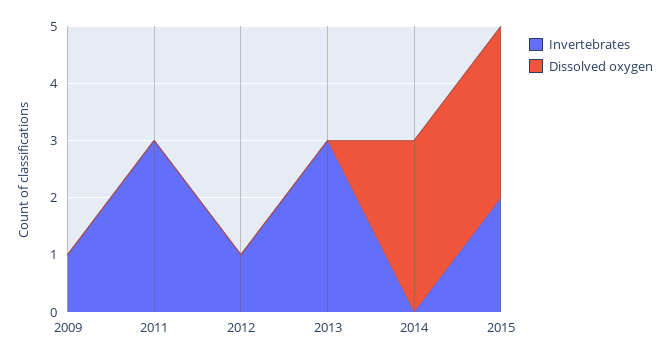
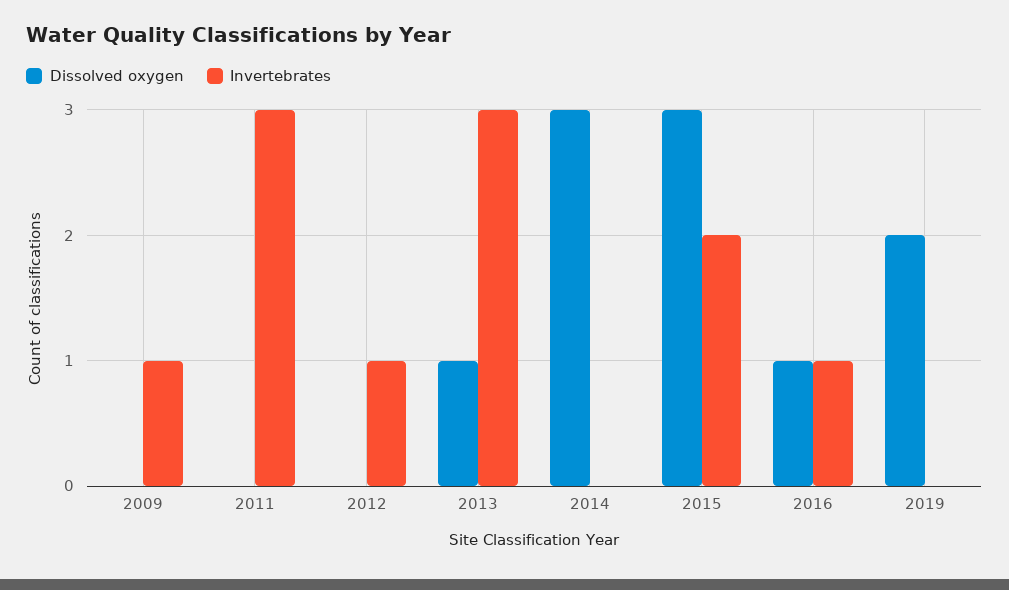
Dissolved oxygen, 2013: 0 -> 1
Dissolved oxygen, 2016: none -> 1
Invertebrates, 2016: none -> 1
Dissolved oxygen, 2019: none -> 2
Invertebrates, 2019: none -> 0

